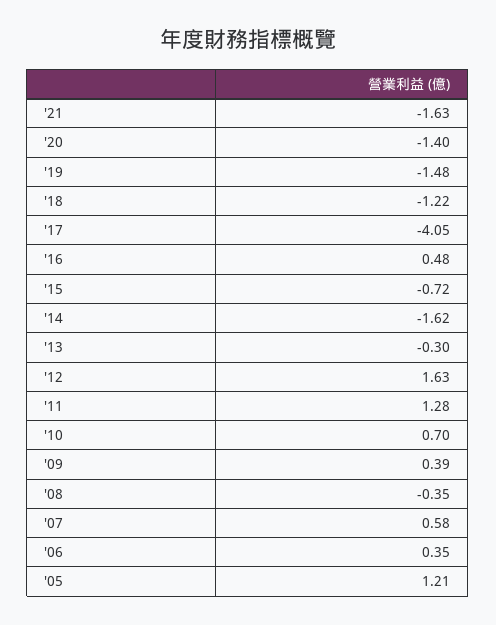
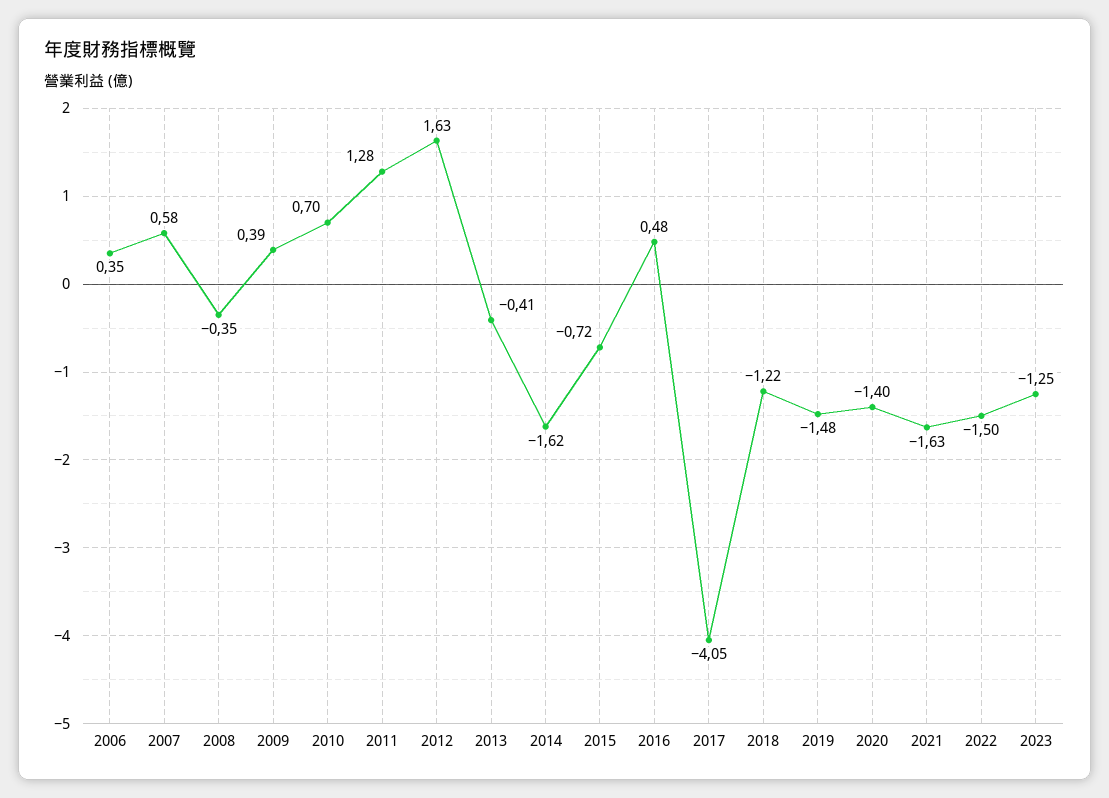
'13: -0.3 -> -0.41
'05: 1.21 -> none
2022: none -> -1.5
2023: none -> -1.25

